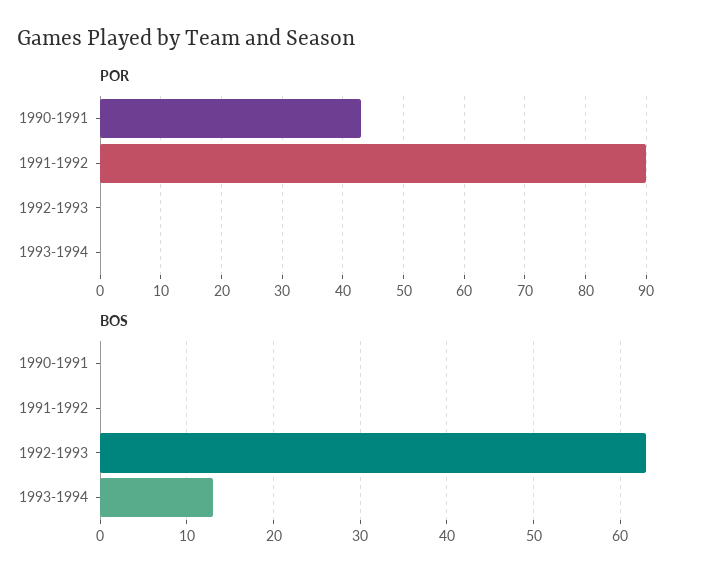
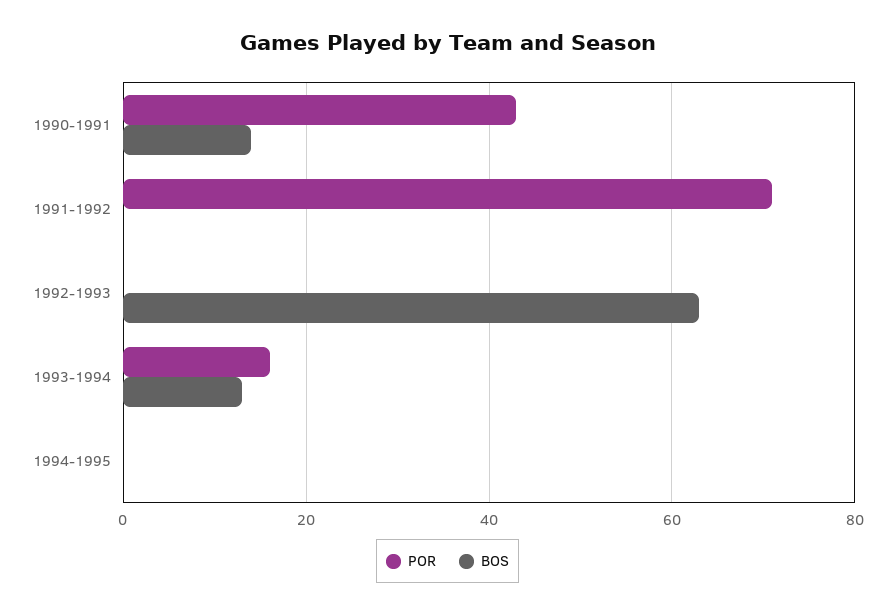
POR, 1991-1992: 90 -> 70
POR, 1993-1994: 0 -> 15
BOS, 1990-1991: 0 -> 15
POR, 1994-1995: none -> 0
BOS, 1994-1995: none -> 0

